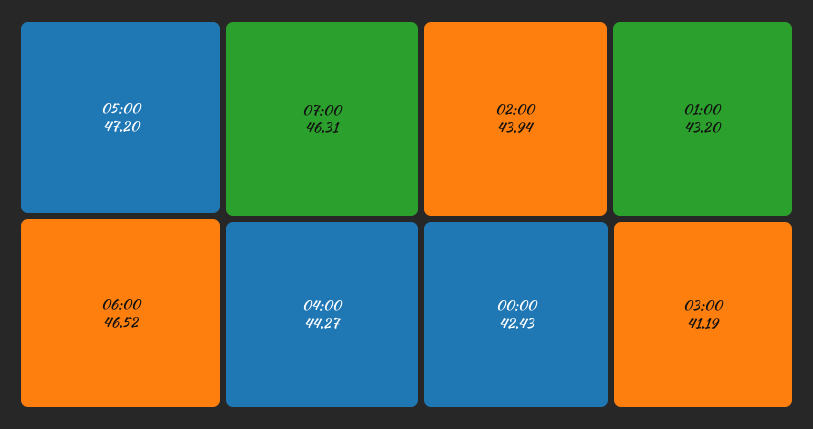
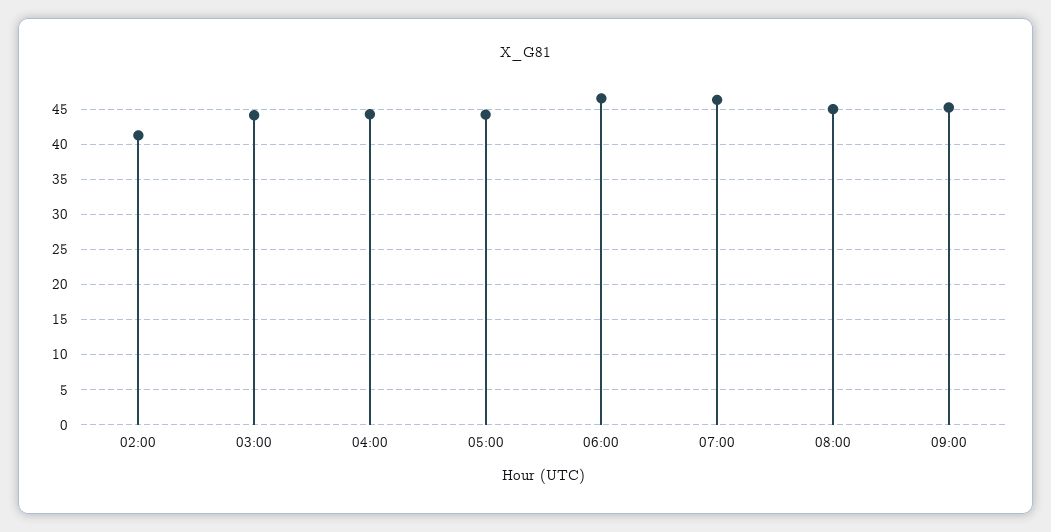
05:00: 47.2 -> 44
02:00: 43.94 -> 41
01:00: 43.2 -> none
00:00: 42.43 -> none
03:00: 41.19 -> 44
08:00: none -> 45
09:00: none -> 45

